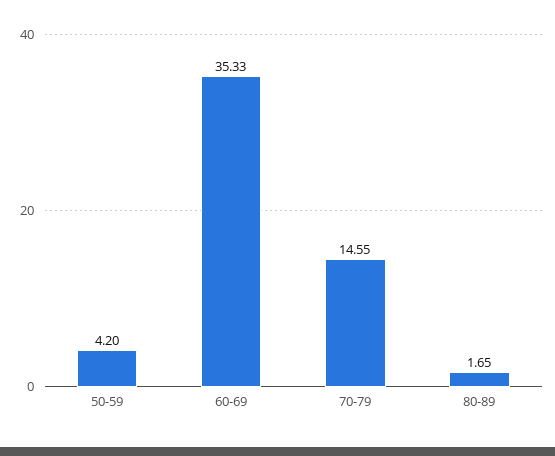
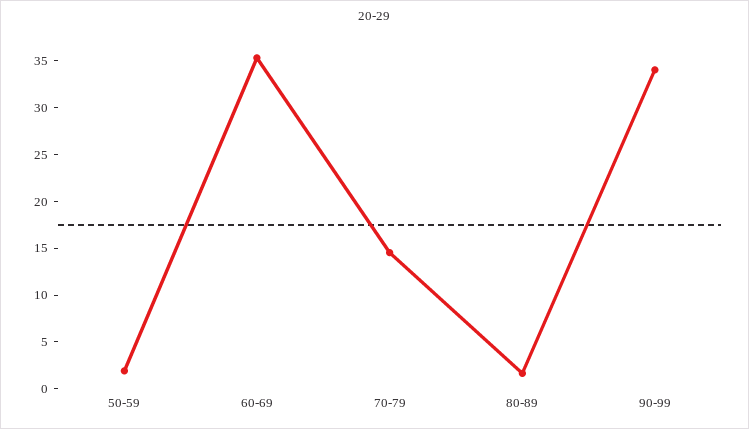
50-59: 4.2 -> 2
90-99: none -> 34

